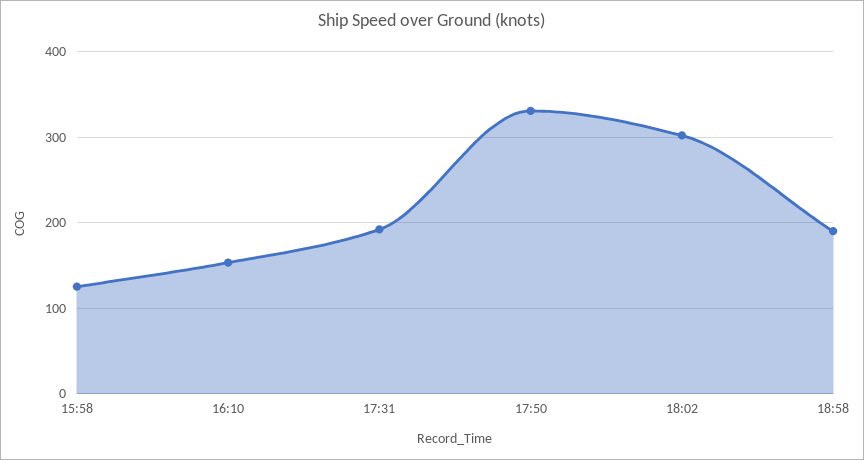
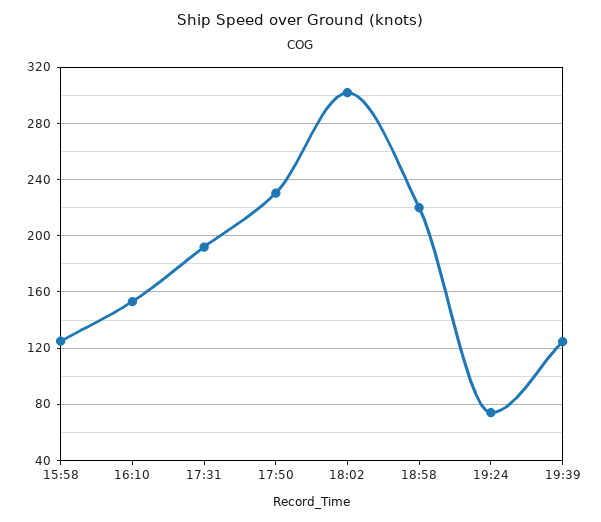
17:50: 330 -> 230
18:58: 190 -> 220
19:24: none -> 75
19:39: none -> 125

